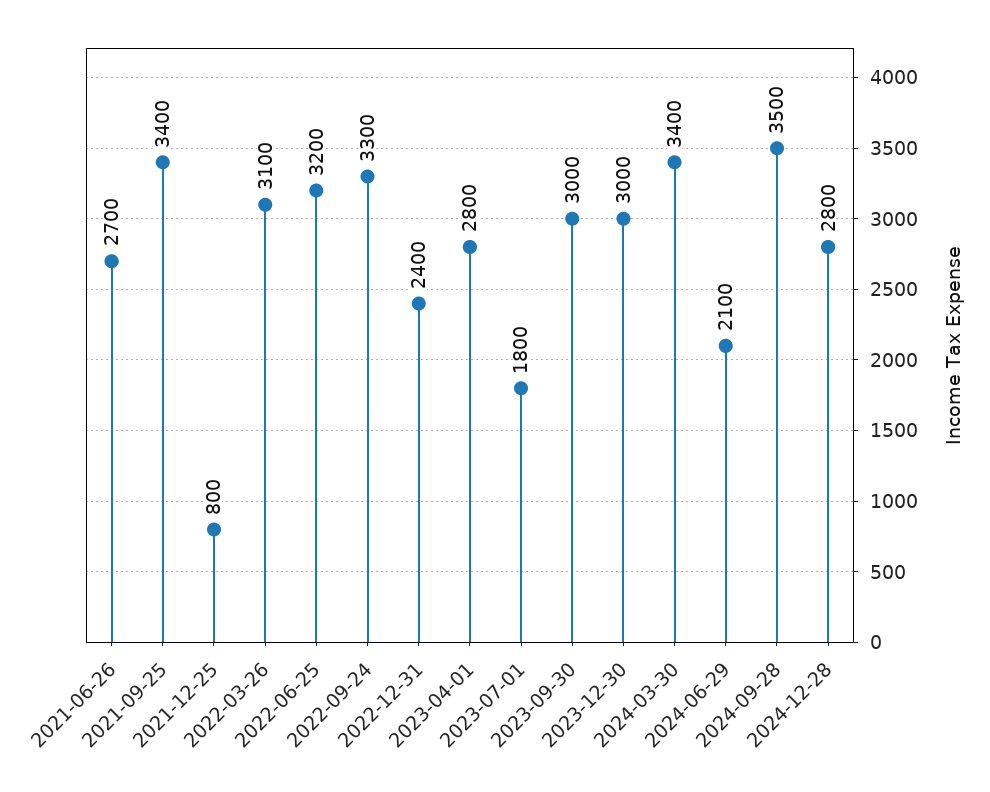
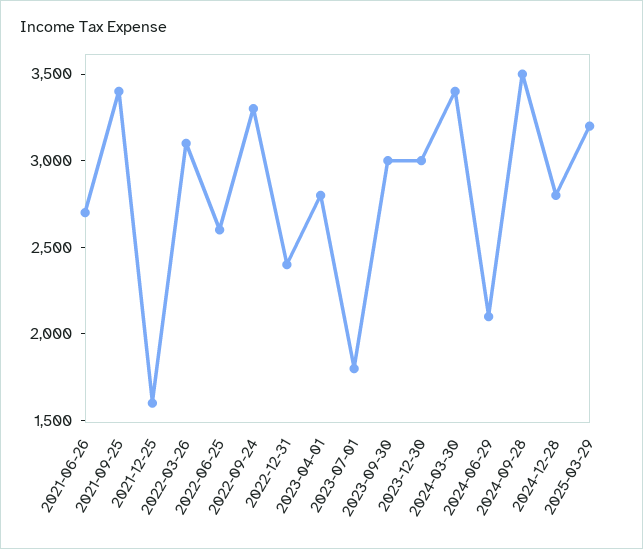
2021-12-25: 800 -> 1600
2022-06-25: 3200 -> 2600
2025-03-29: none -> 3200

